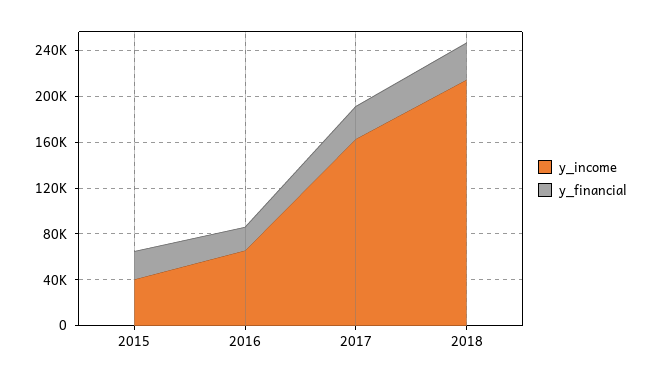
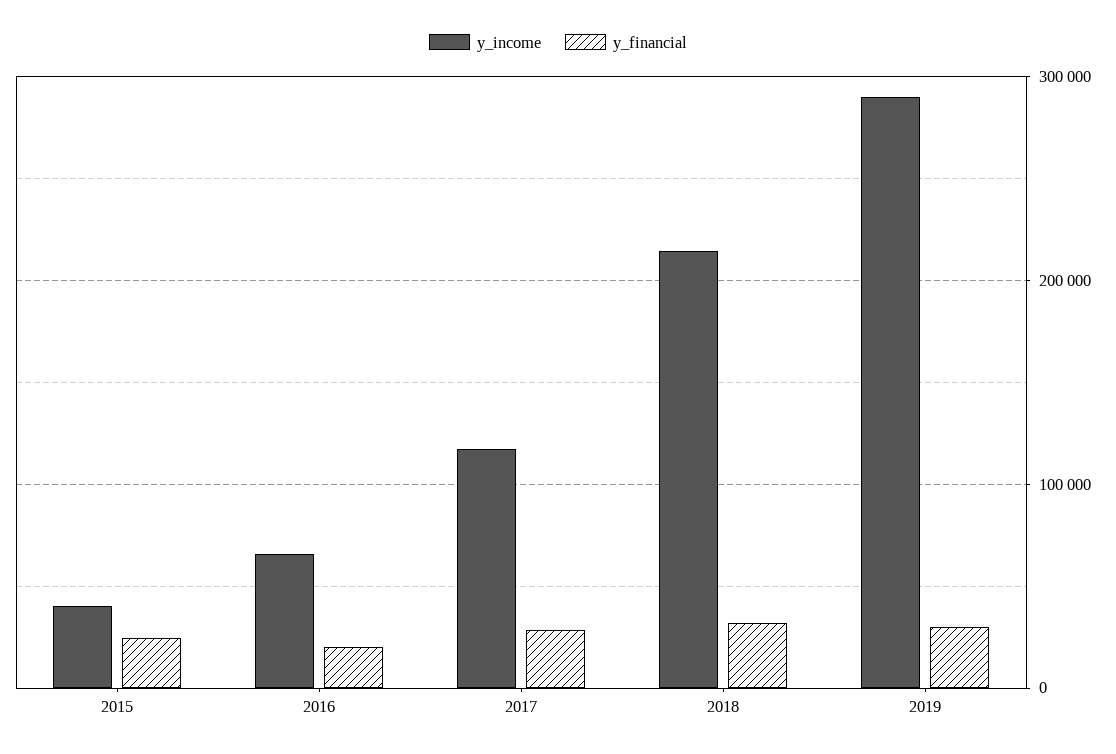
y_income, 2017: 160000 -> 120000
y_income, 2019: none -> 290000
y_financial, 2019: none -> 30000

